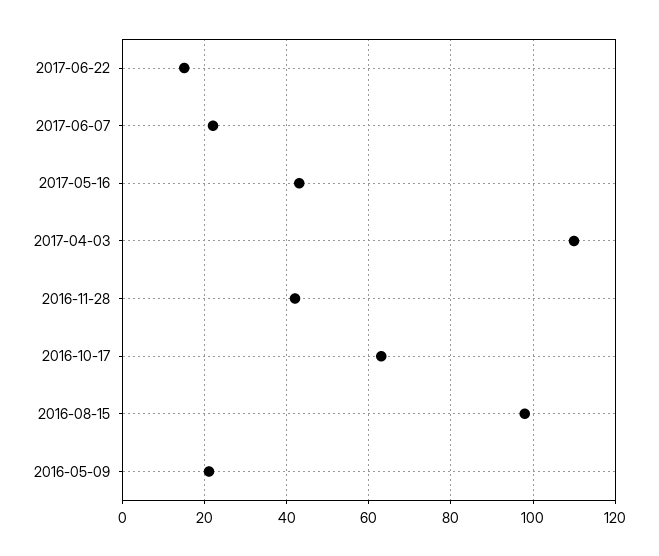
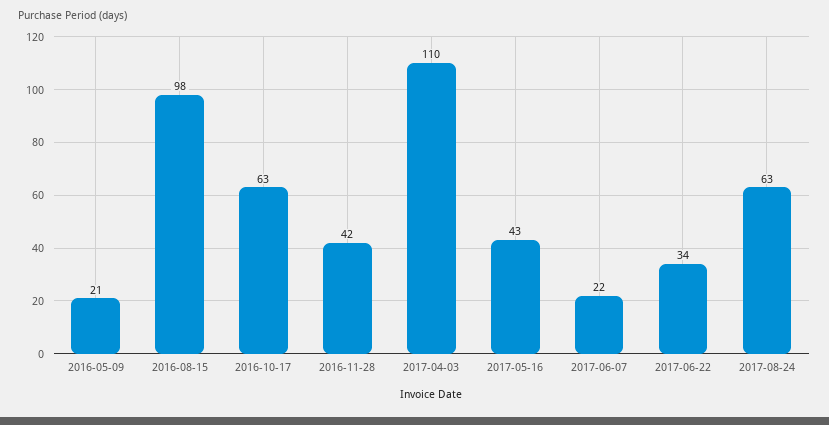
2017-06-22: 15 -> 34
2017-08-24: none -> 63

